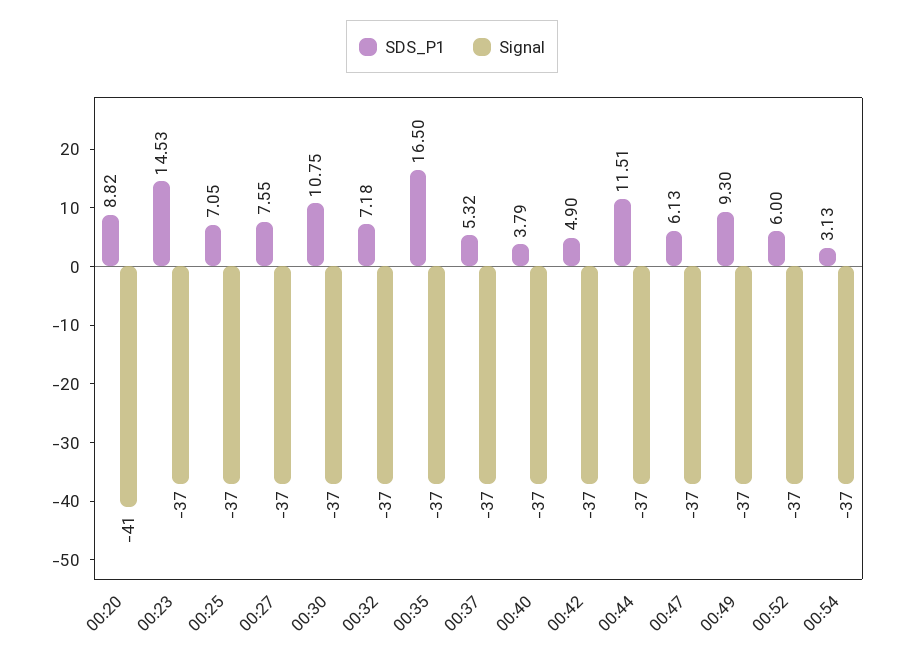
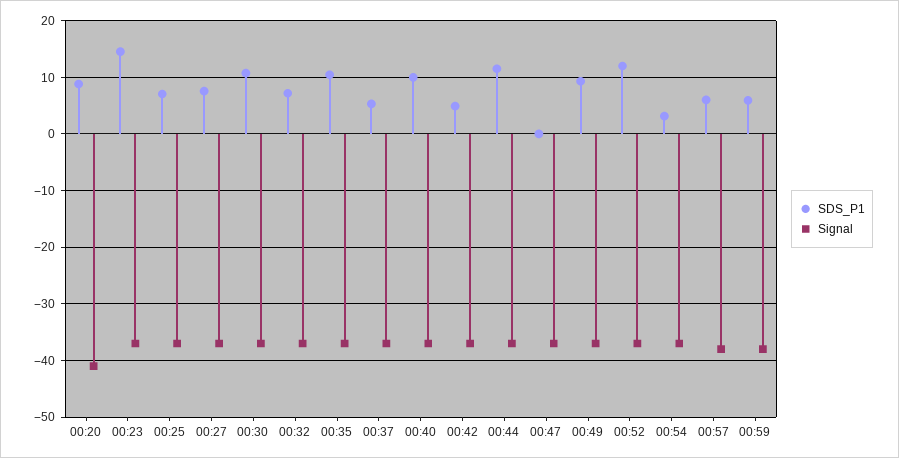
SDS_P1, 00:35: 16.5 -> 10
SDS_P1, 00:40: 3.79 -> 10
SDS_P1, 00:47: 6.13 -> 0
SDS_P1, 00:52: 6 -> 12
SDS_P1, 00:57: none -> 6
Signal, 00:57: none -> -38
SDS_P1, 00:59: none -> 6
Signal, 00:59: none -> -38

